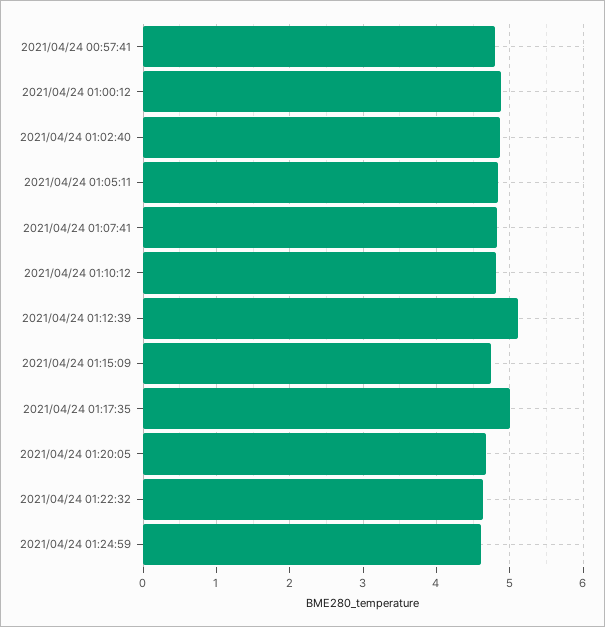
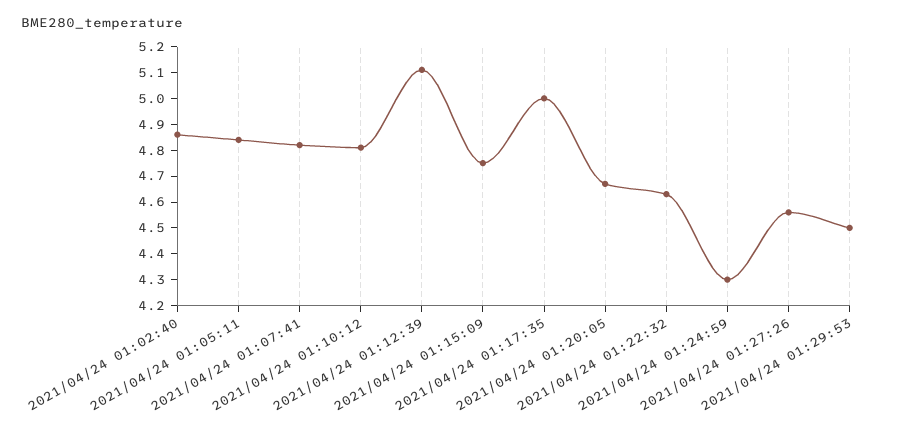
2021/04/24 00:57:41: 4.8 -> none
2021/04/24 01:00:12: 4.9 -> none
2021/04/24 01:24:59: 4.6 -> 4.3
2021/04/24 01:27:26: none -> 4.55
2021/04/24 01:29:53: none -> 4.5

